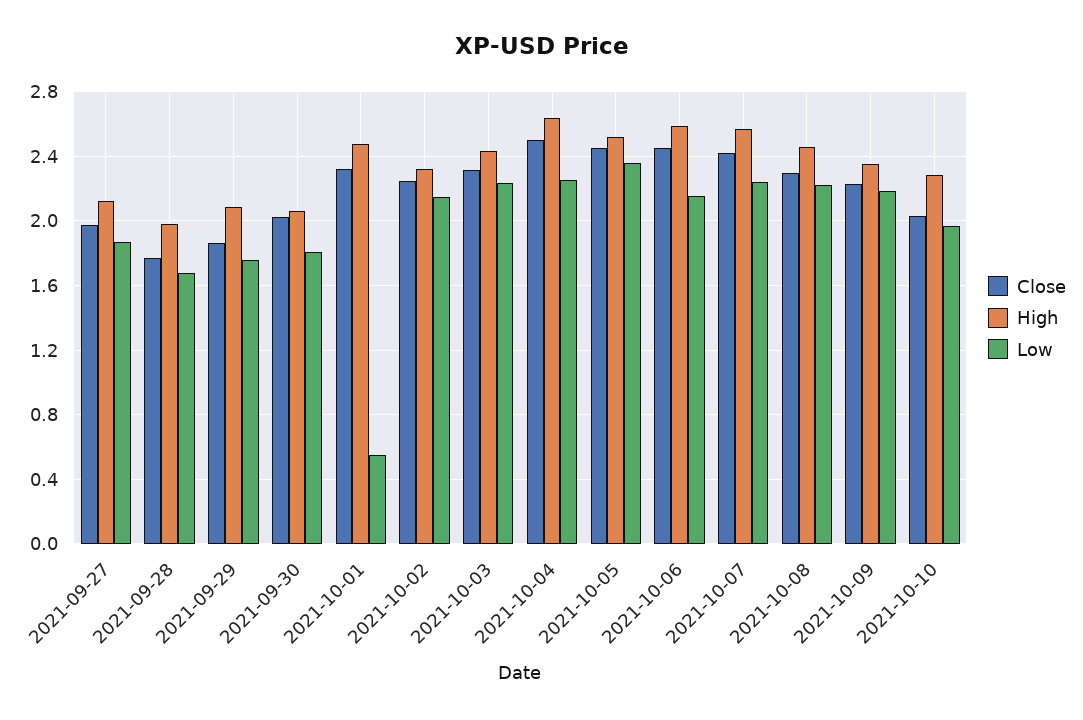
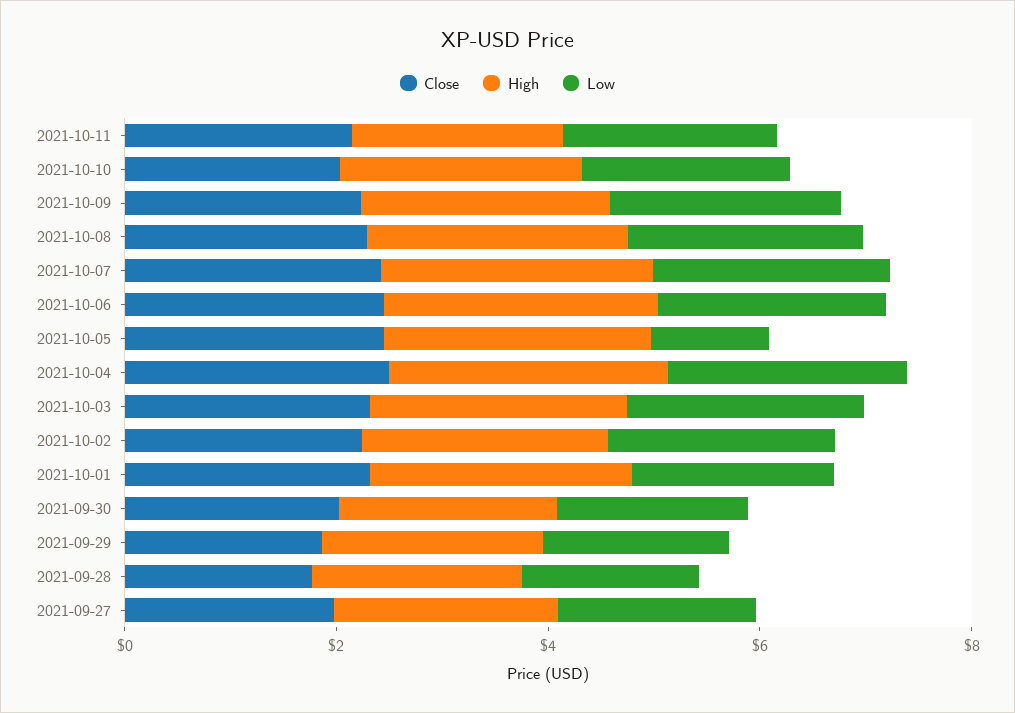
Low, 2021-10-01: 0.55 -> 2
Low, 2021-10-05: 2.35 -> 1
Close, 2021-10-11: none -> 2
High, 2021-10-11: none -> 2
Low, 2021-10-11: none -> 2

